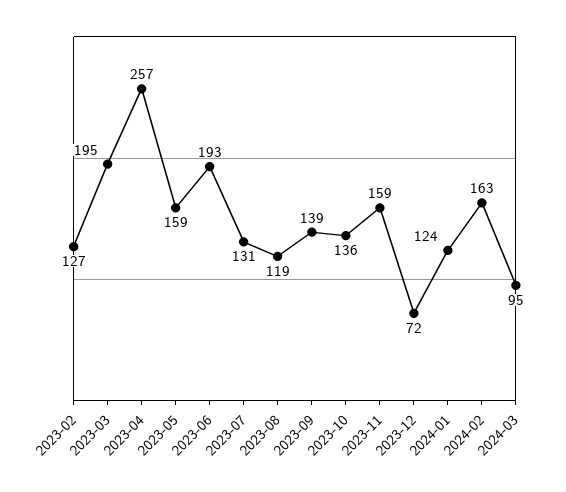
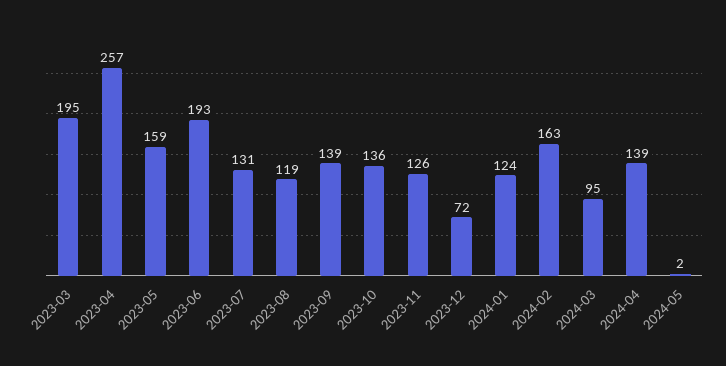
2023-02: 127 -> none
2023-11: 159 -> 126
2024-04: none -> 139
2024-05: none -> 2

